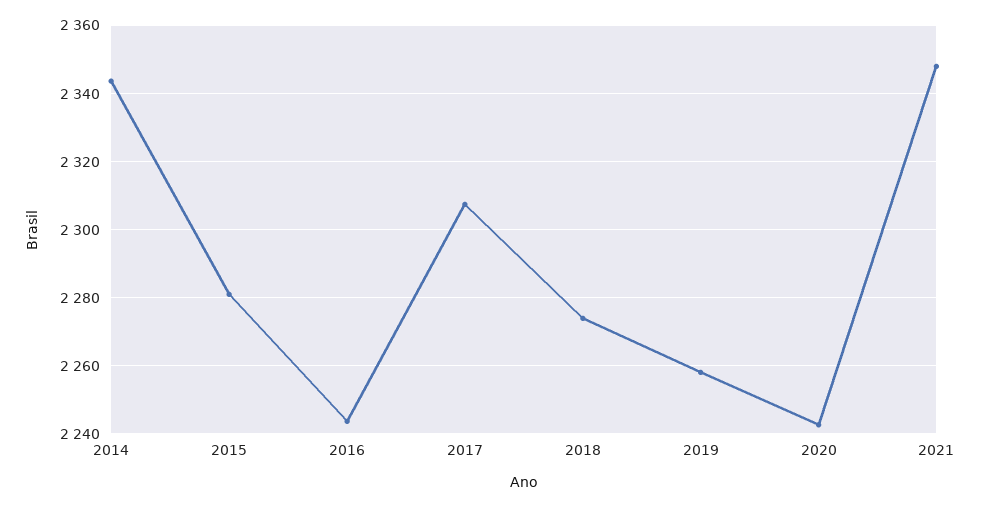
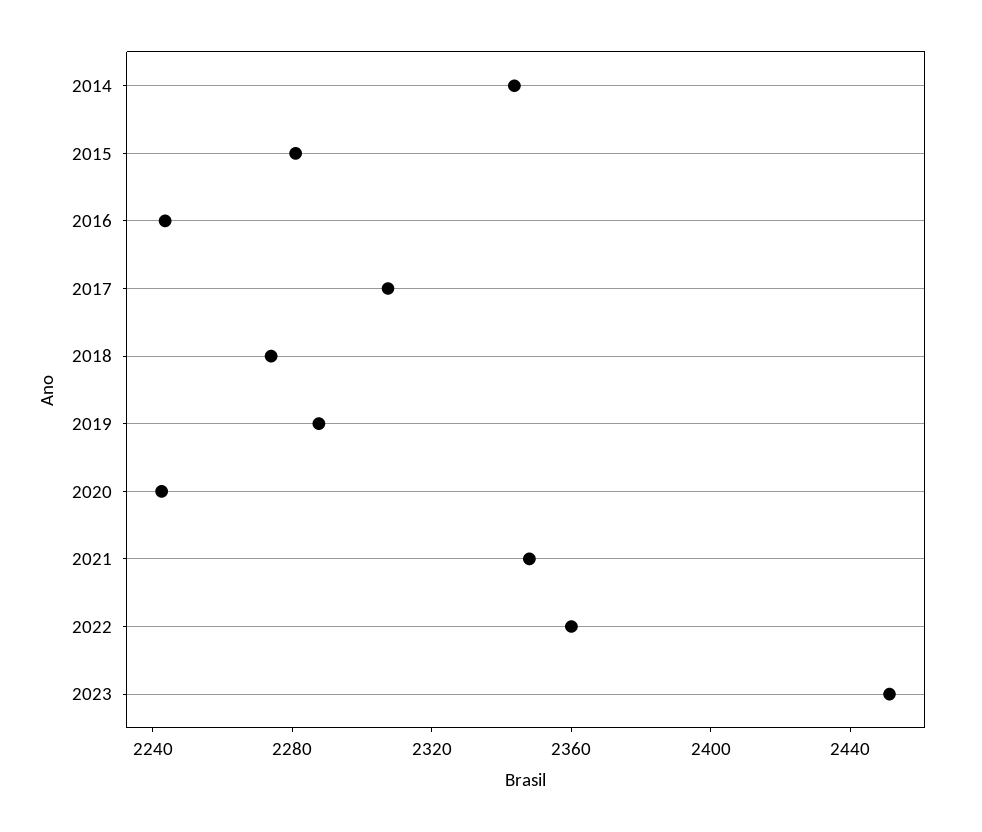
2019: 2258 -> 2290
2022: none -> 2360
2023: none -> 2450

